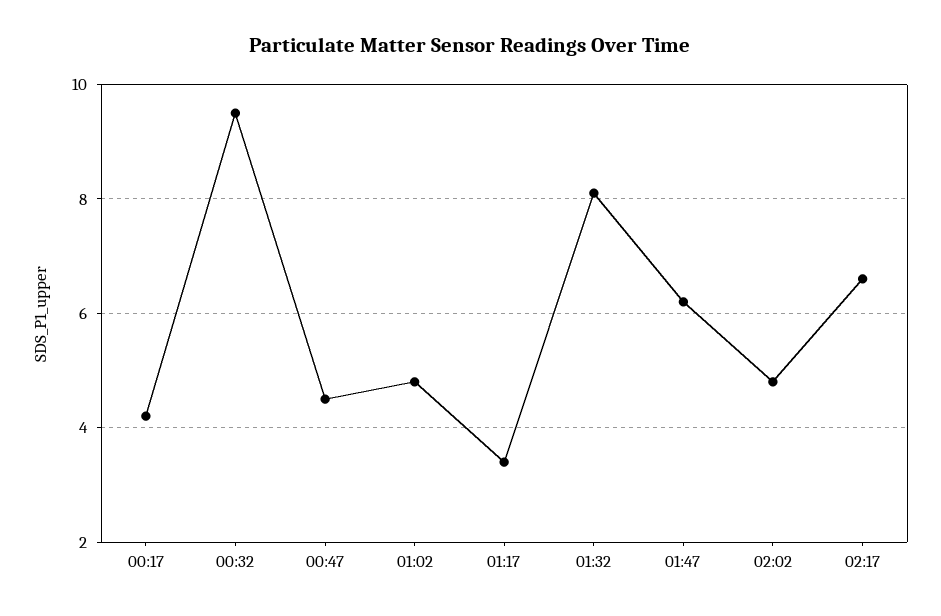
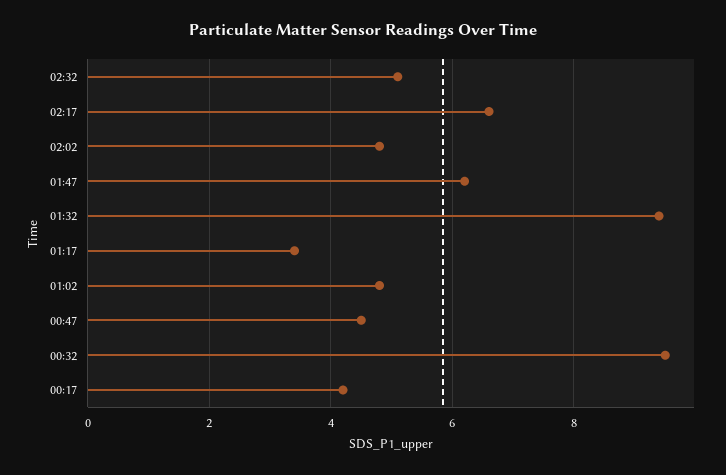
01:32: 8 -> 9.5
02:32: none -> 5

